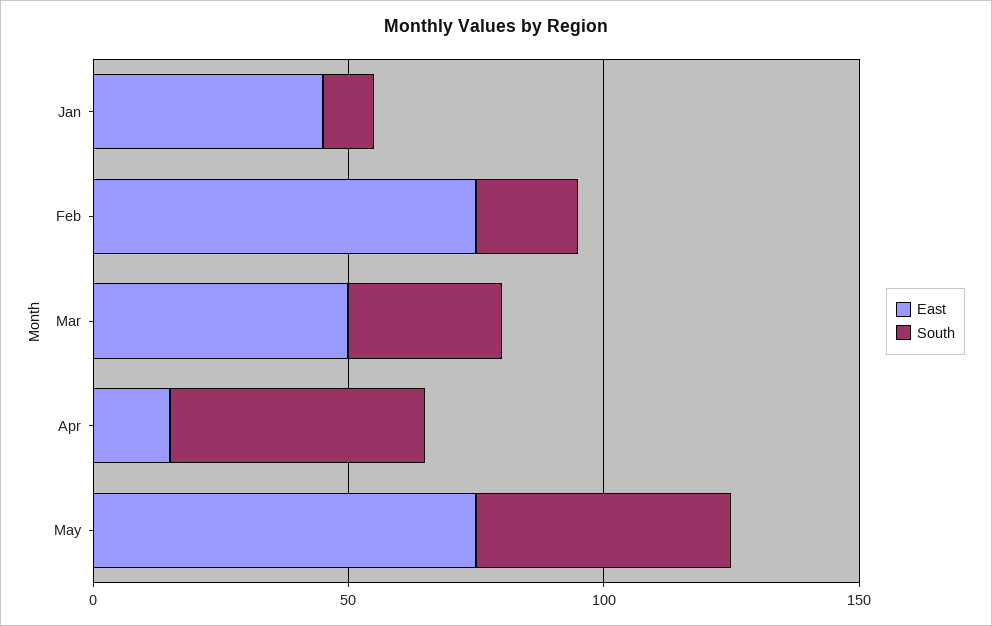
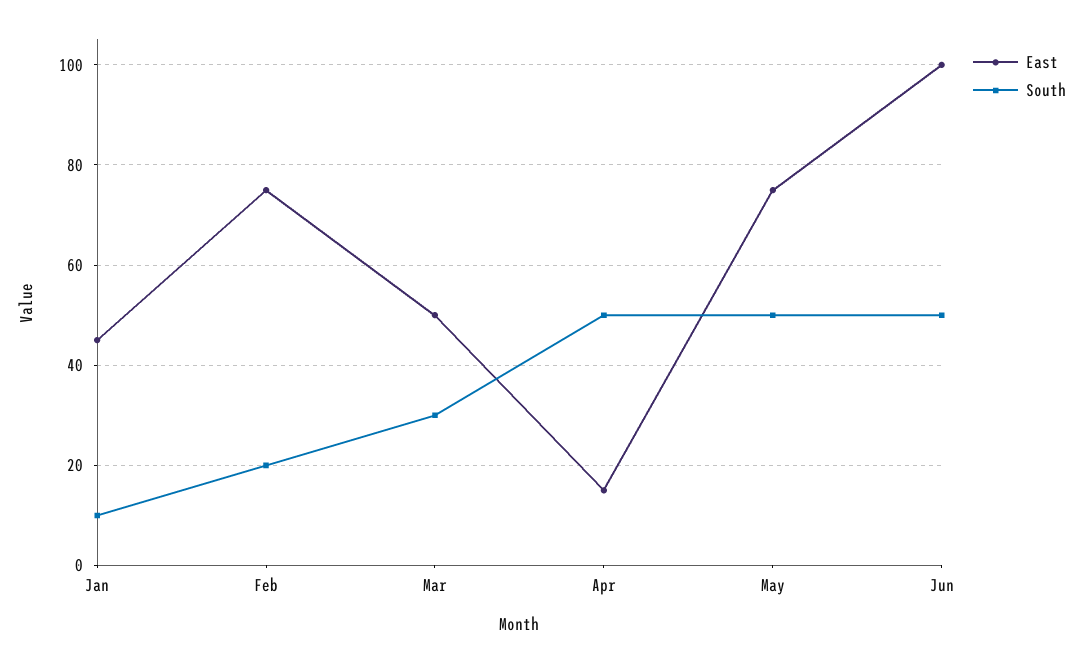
East, Jun: none -> 100
South, Jun: none -> 50

